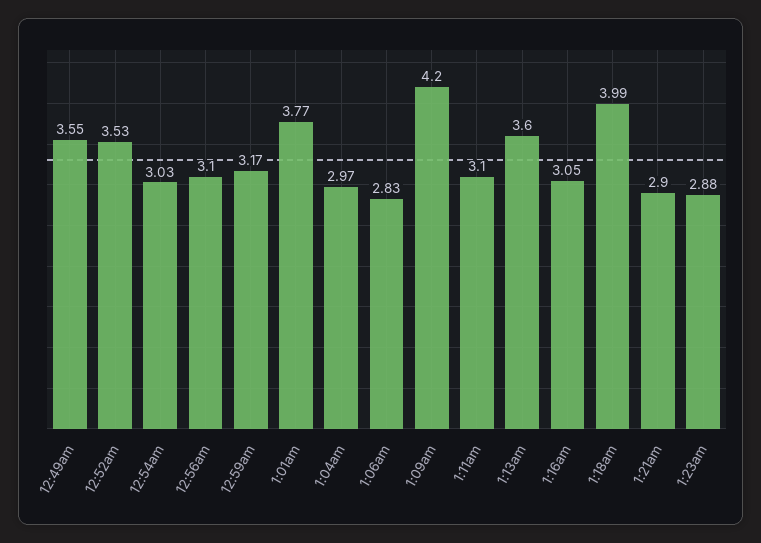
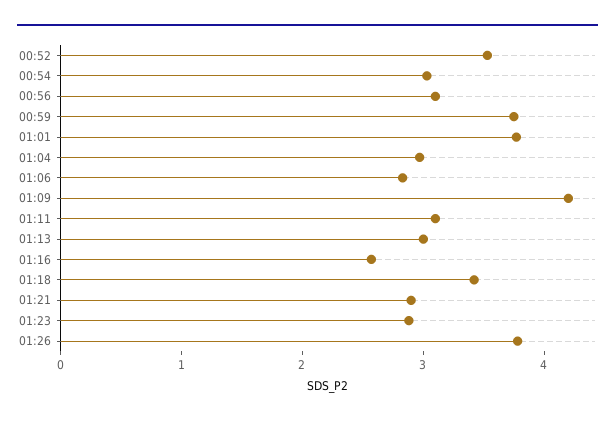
12:49am: 3.55 -> none
12:59am: 3.17 -> 3.8
1:13am: 3.6 -> 3
1:16am: 3.05 -> 2.6
1:18am: 3.99 -> 3.4
01:26: none -> 3.8

